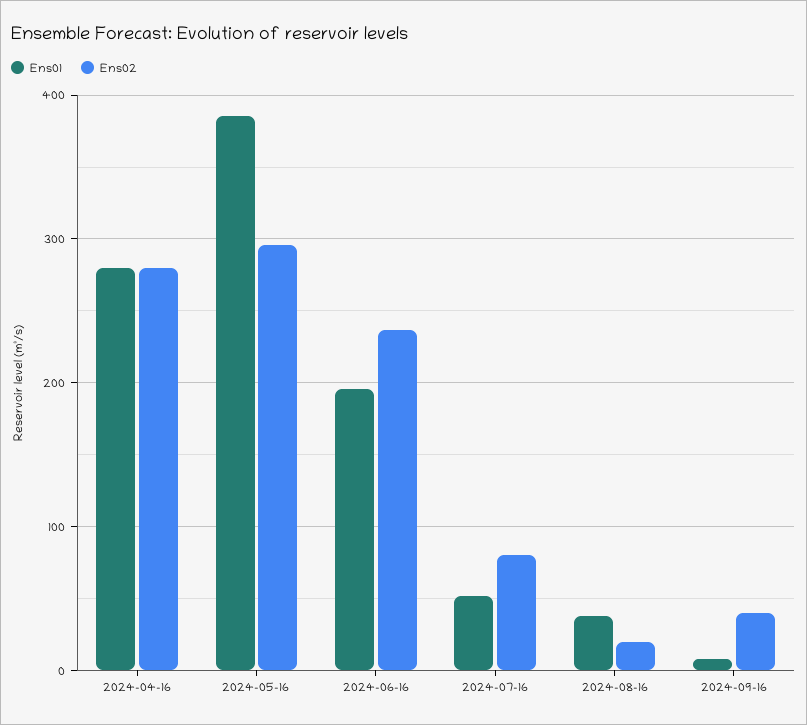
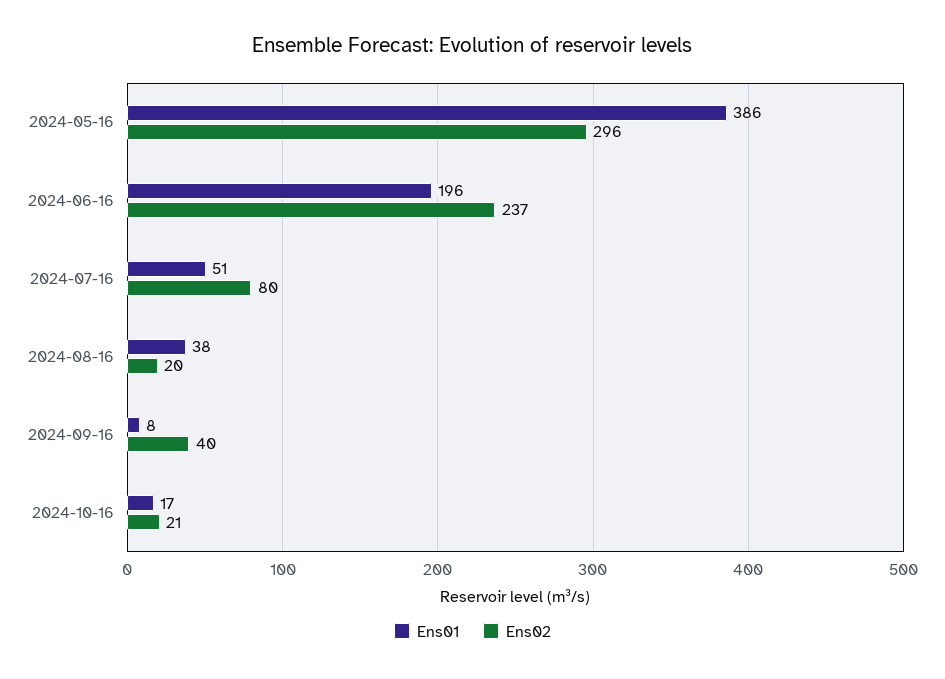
Ens01, 2024-04-16: 280 -> none
Ens02, 2024-04-16: 280 -> none
Ens01, 2024-10-16: none -> 17
Ens02, 2024-10-16: none -> 21

